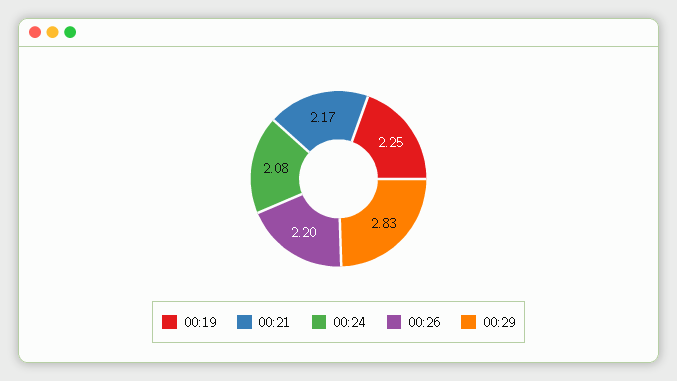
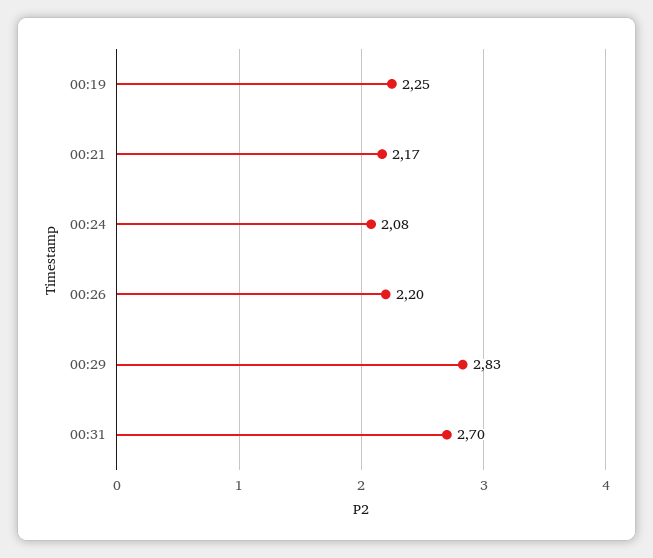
00:31: none -> 2.7

